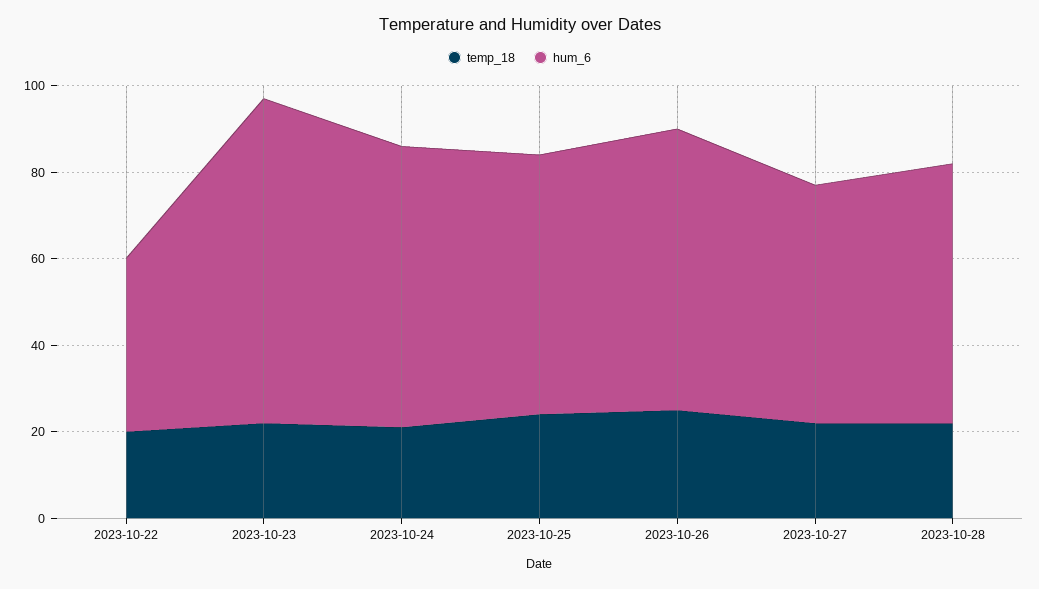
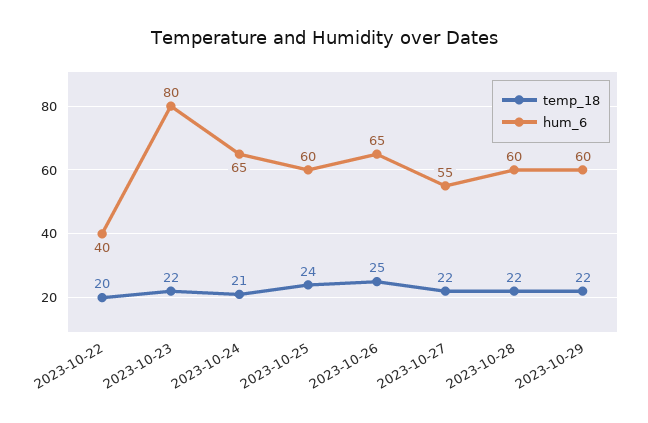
hum_6, 2023-10-23: 75 -> 80
temp_18, 2023-10-29: none -> 22
hum_6, 2023-10-29: none -> 60

